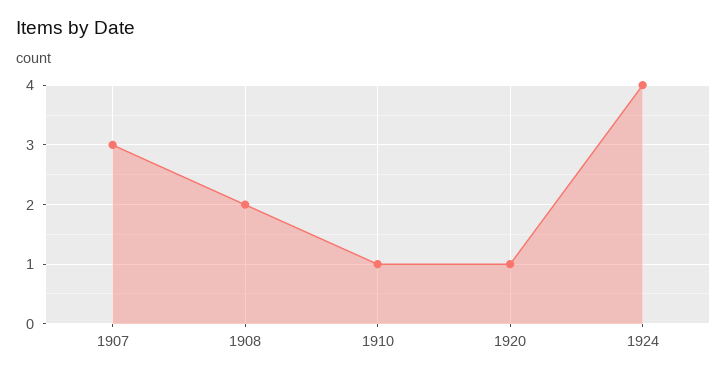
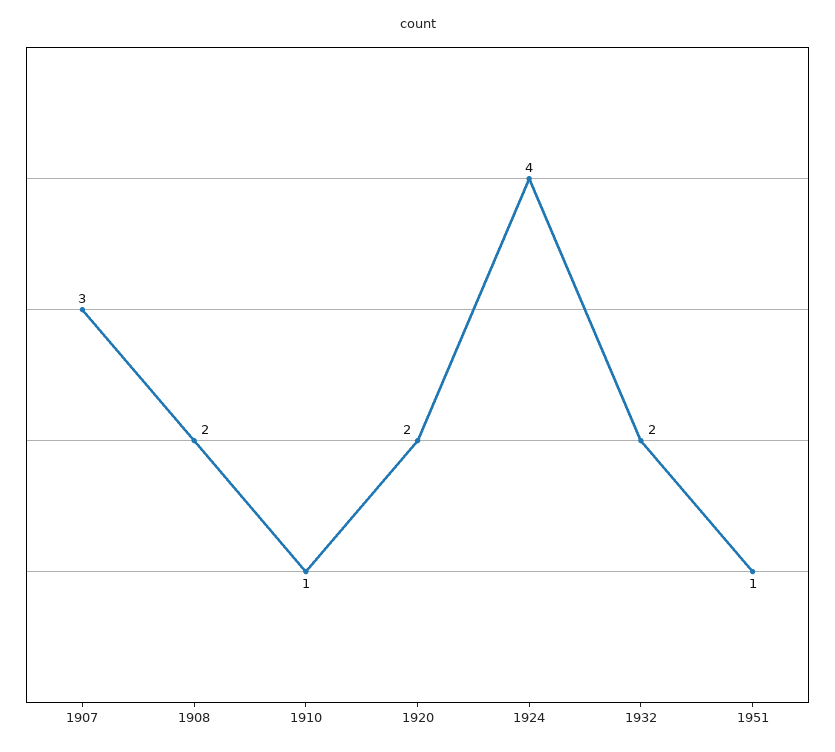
1920: 1 -> 2
1932: none -> 2
1951: none -> 1

